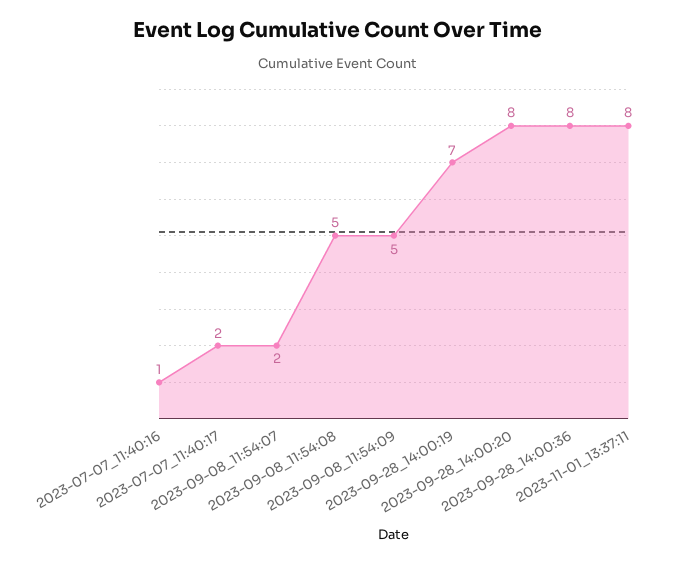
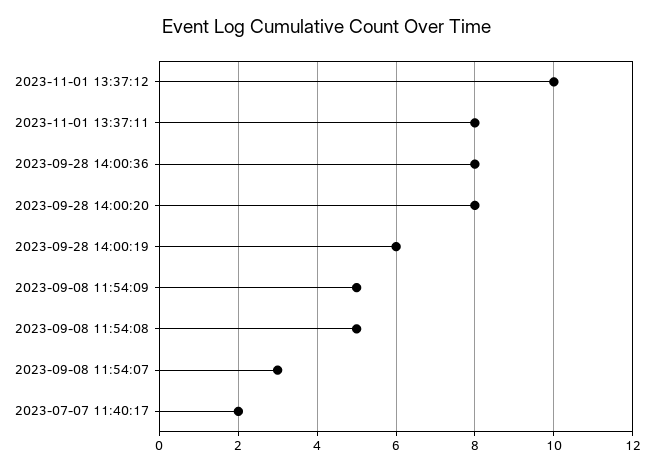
2023-07-07_11:40:16: 1 -> none
2023-09-08_11:54:07: 2 -> 3
2023-09-28_14:00:19: 7 -> 6
2023-11-01 13:37:12: none -> 10

